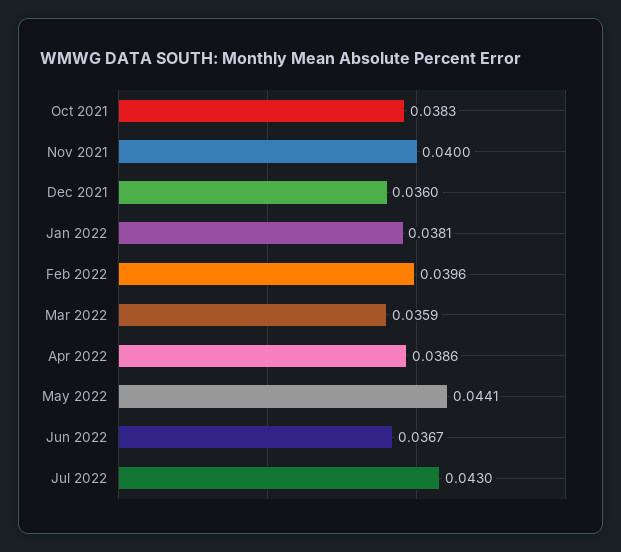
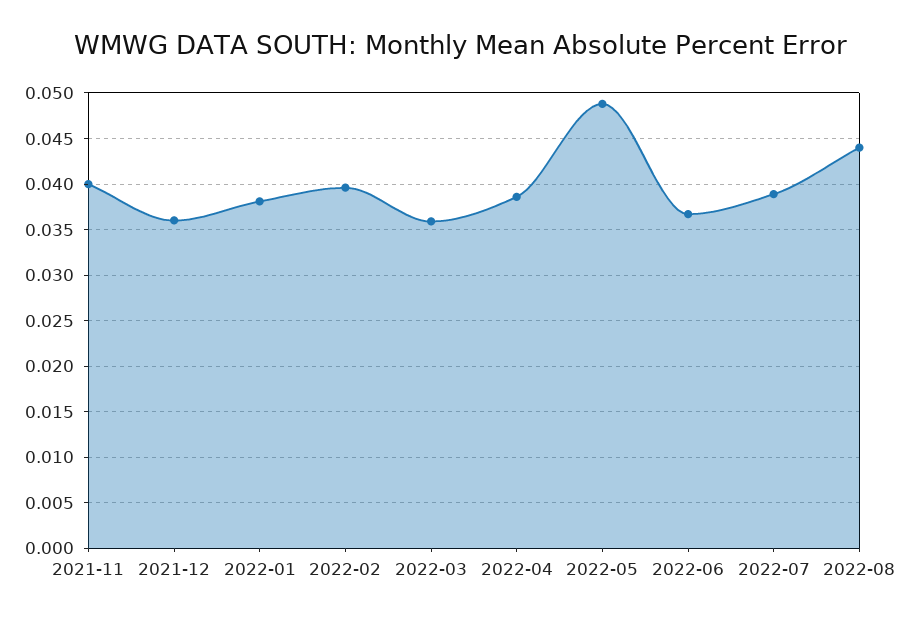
Oct 2021: 0.0383 -> none
May 2022: 0.0441 -> 0.049
Jul 2022: 0.043 -> 0.039
2022-08: none -> 0.044

